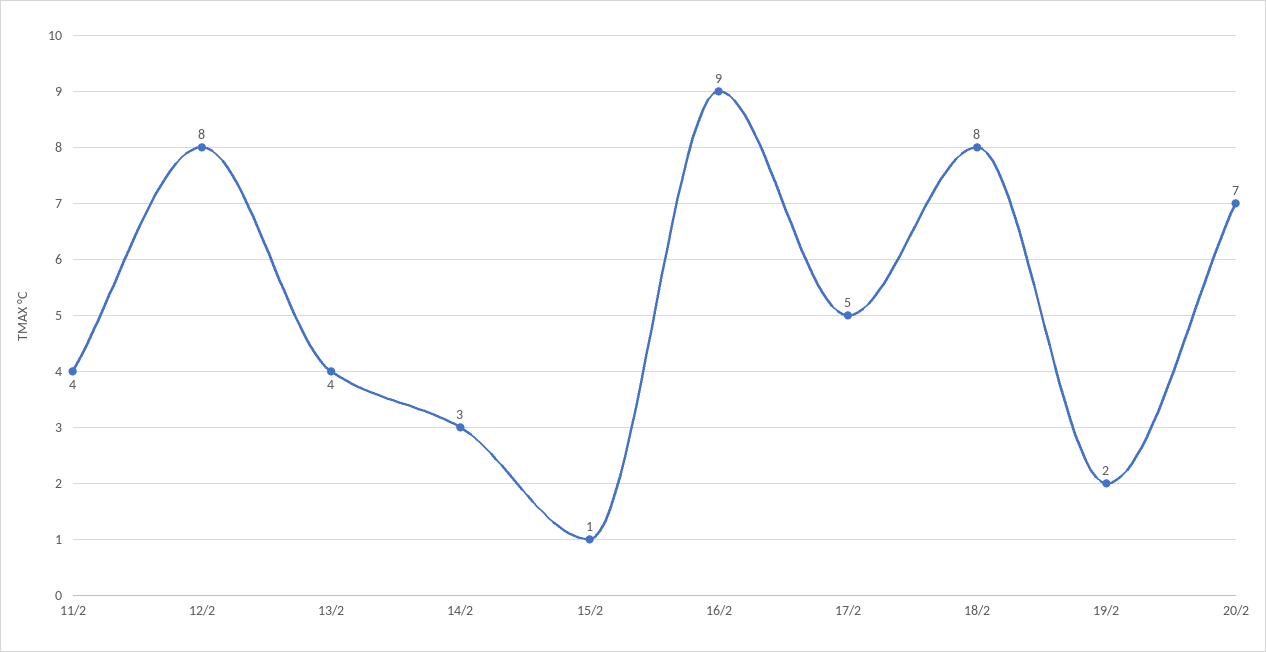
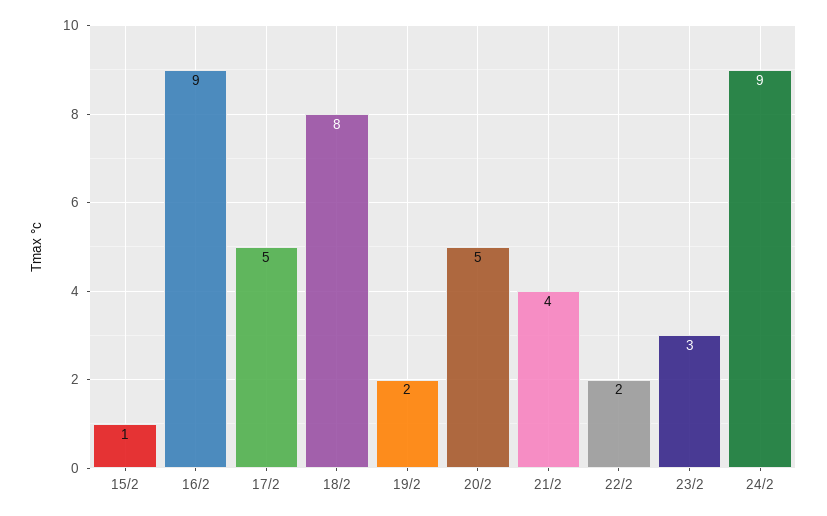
11/2: 4 -> none
12/2: 8 -> none
13/2: 4 -> none
14/2: 3 -> none
20/2: 7 -> 5
21/2: none -> 4
22/2: none -> 2
23/2: none -> 3
24/2: none -> 9

